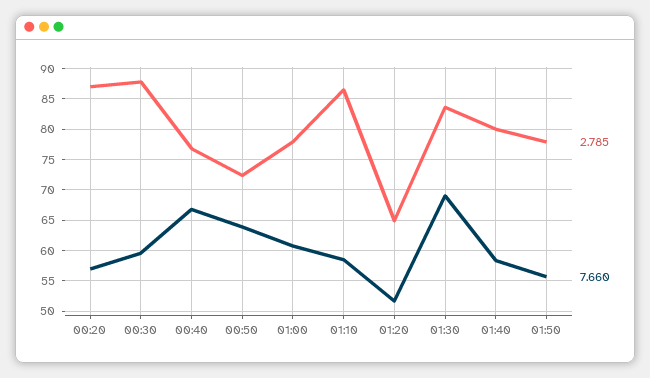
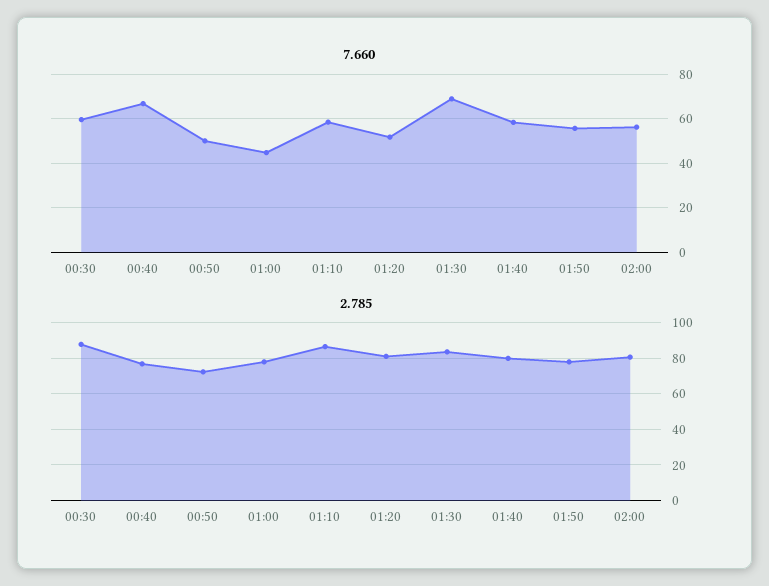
2.785, 00:20: 87 -> none
7.660, 00:20: 57 -> none
7.660, 00:50: 64 -> 50
7.660, 01:00: 61 -> 45
2.785, 01:20: 65 -> 80
7.660, 02:00: none -> 55
2.785, 02:00: none -> 80

